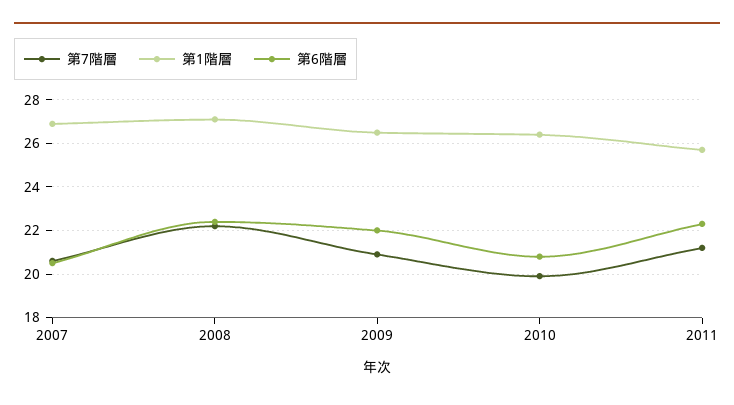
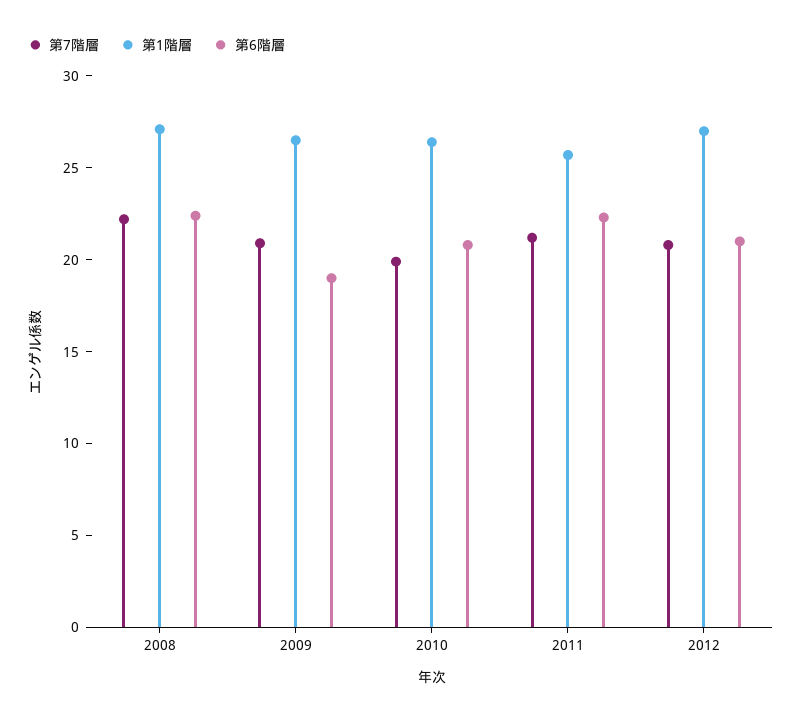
第7階層, 2007: 20.5 -> none
第1階層, 2007: 27 -> none
第6階層, 2007: 20.5 -> none
第6階層, 2009: 22 -> 19
第7階層, 2012: none -> 21
第1階層, 2012: none -> 27
第6階層, 2012: none -> 21

